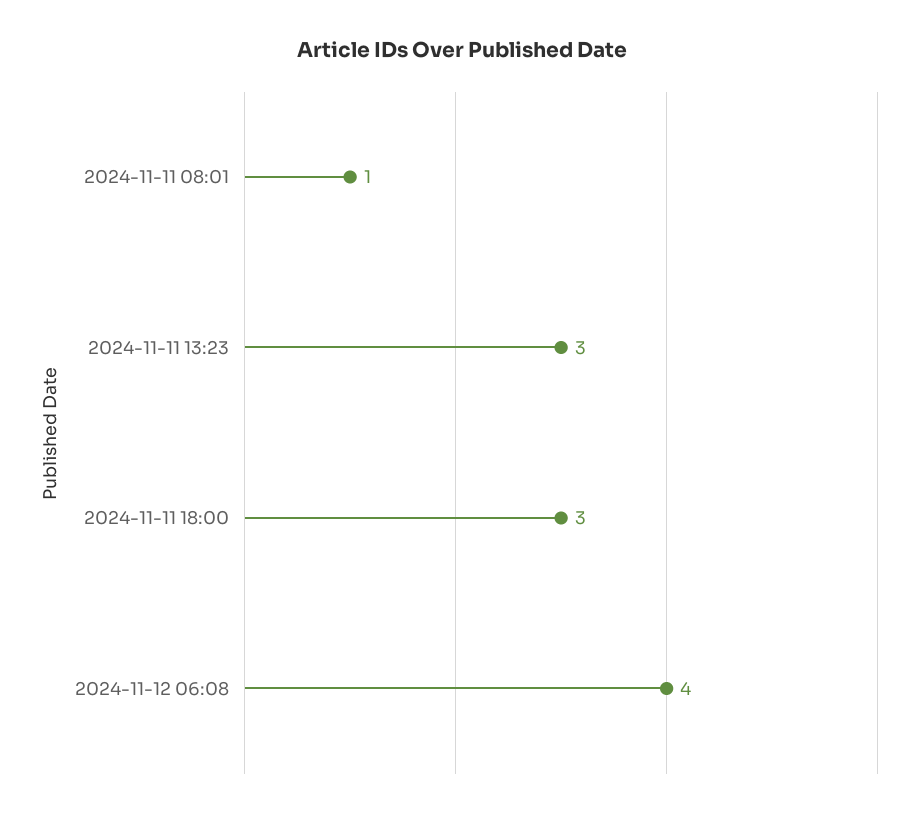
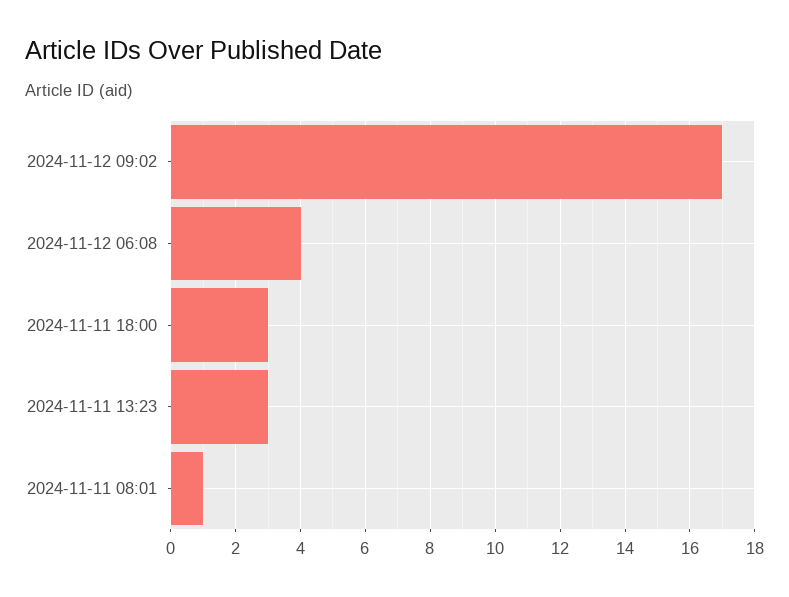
2024-11-12 09:02: none -> 17

